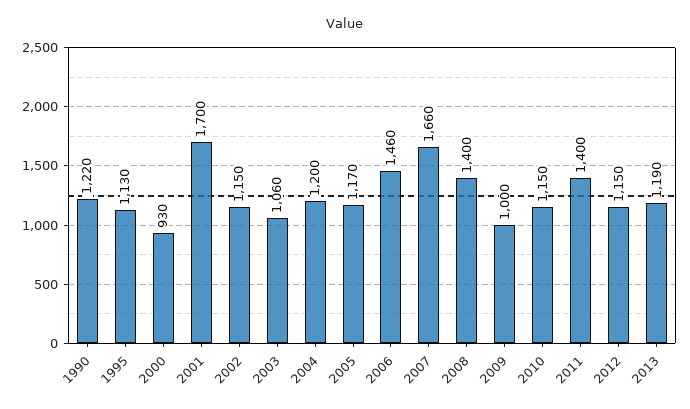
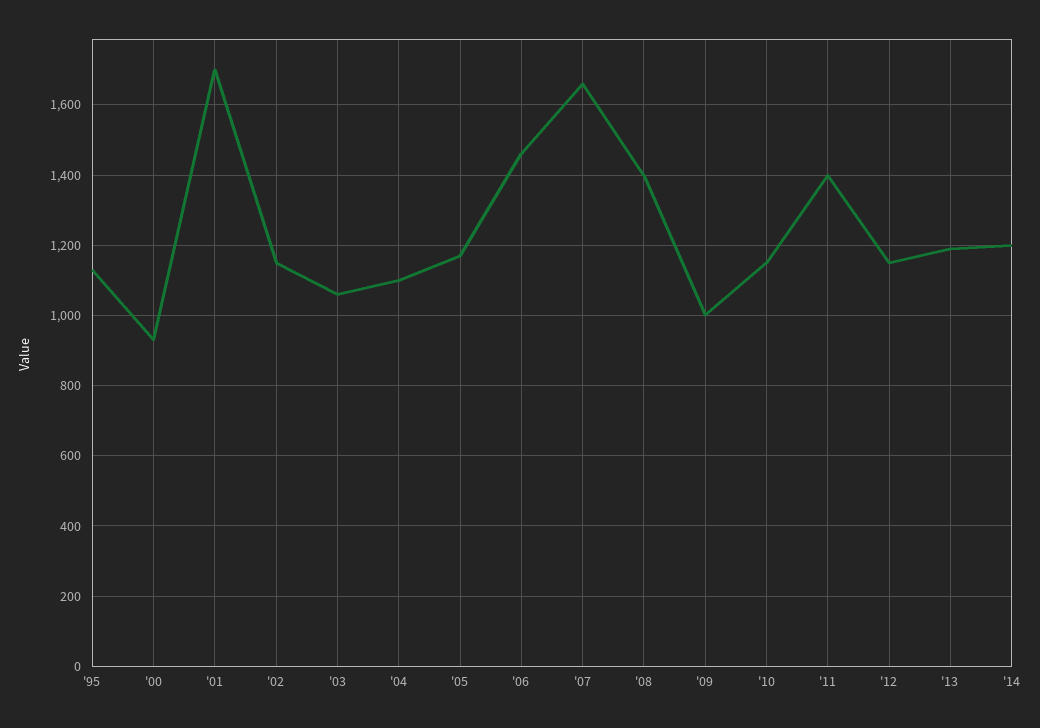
1990: 1220 -> none
2004: 1200 -> 1100
'14: none -> 1200

